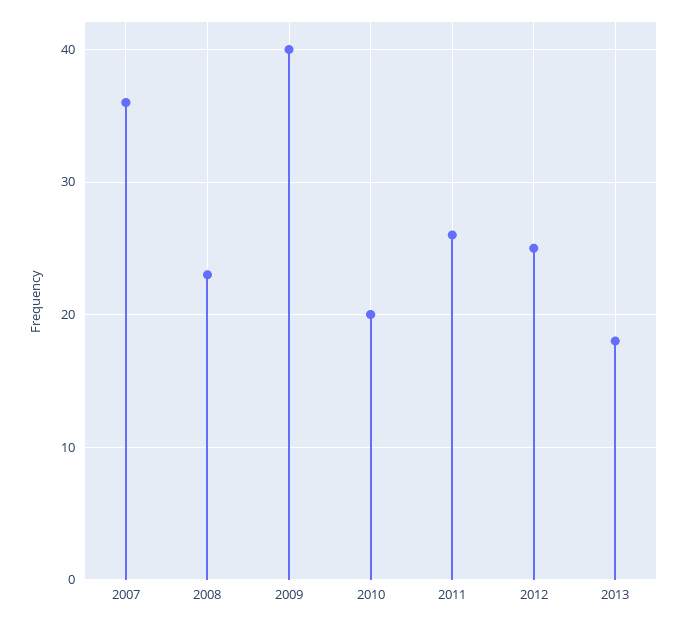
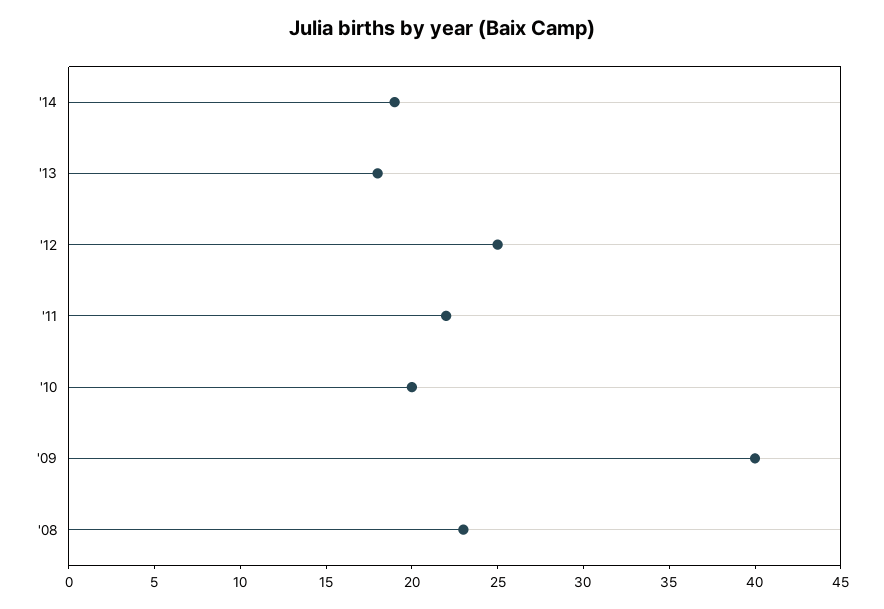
2007: 36 -> none
2011: 26 -> 22
'14: none -> 19

